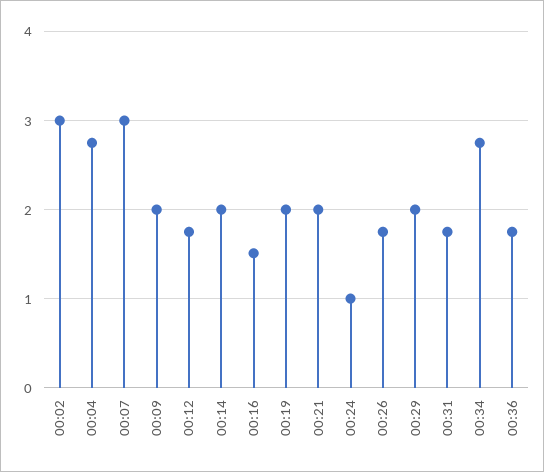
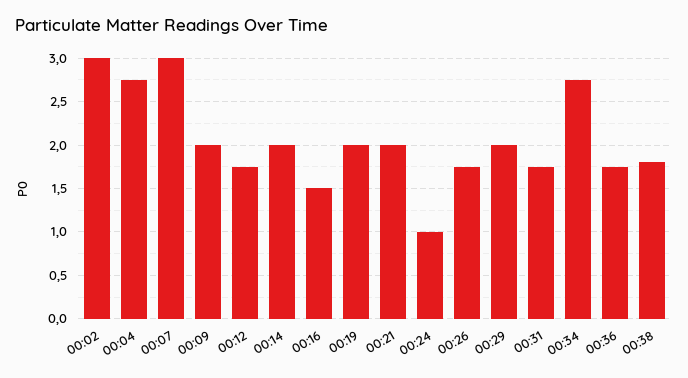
00:38: none -> 1.8

